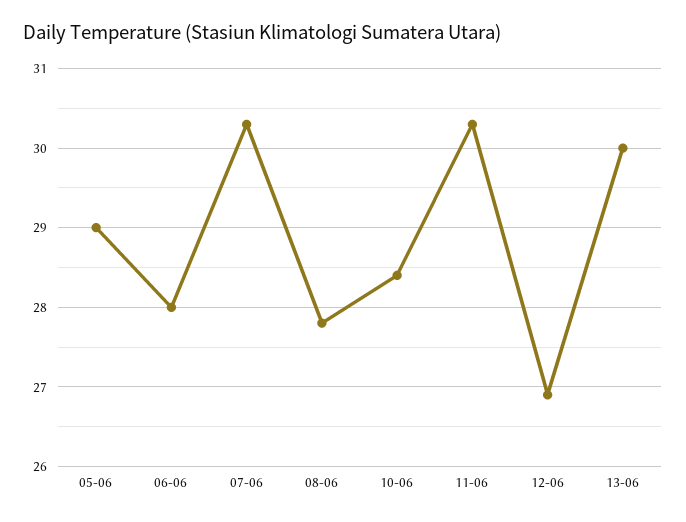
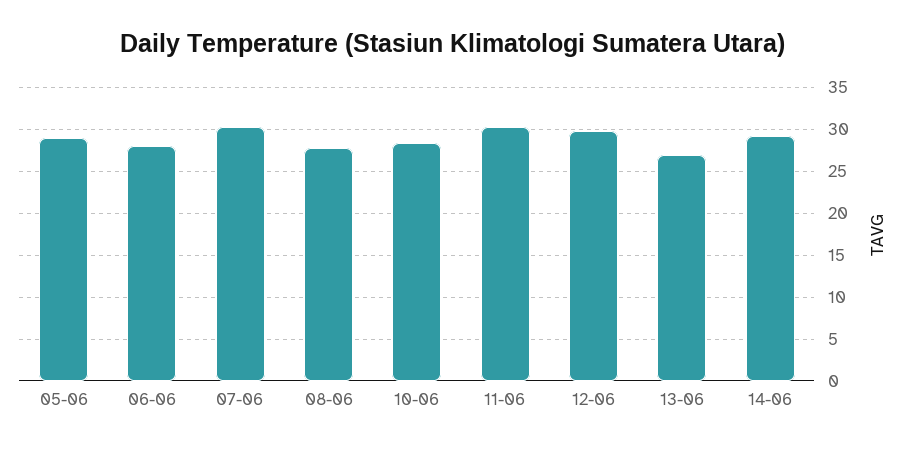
12-06: 26.9 -> 30
13-06: 30 -> 27
14-06: none -> 29

